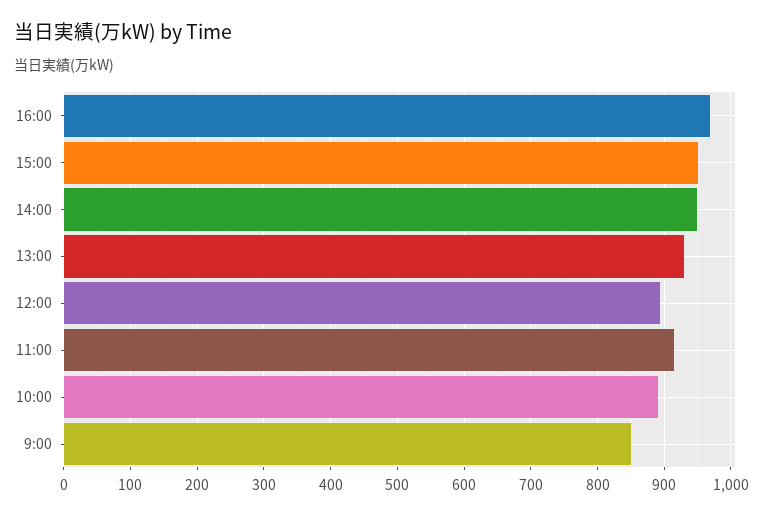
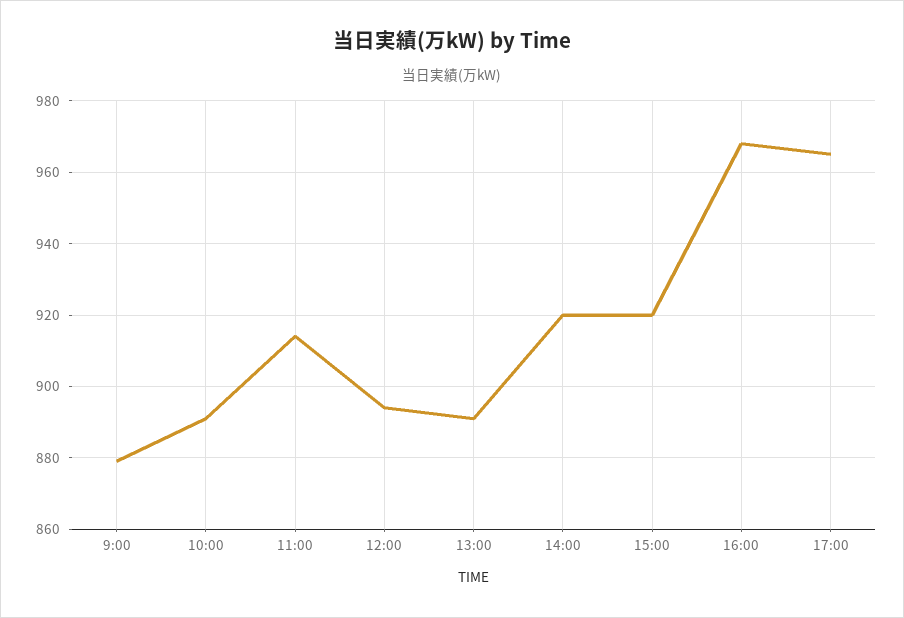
15:00: 950 -> 920
14:00: 950 -> 920
13:00: 930 -> 890
9:00: 850 -> 880
17:00: none -> 965

